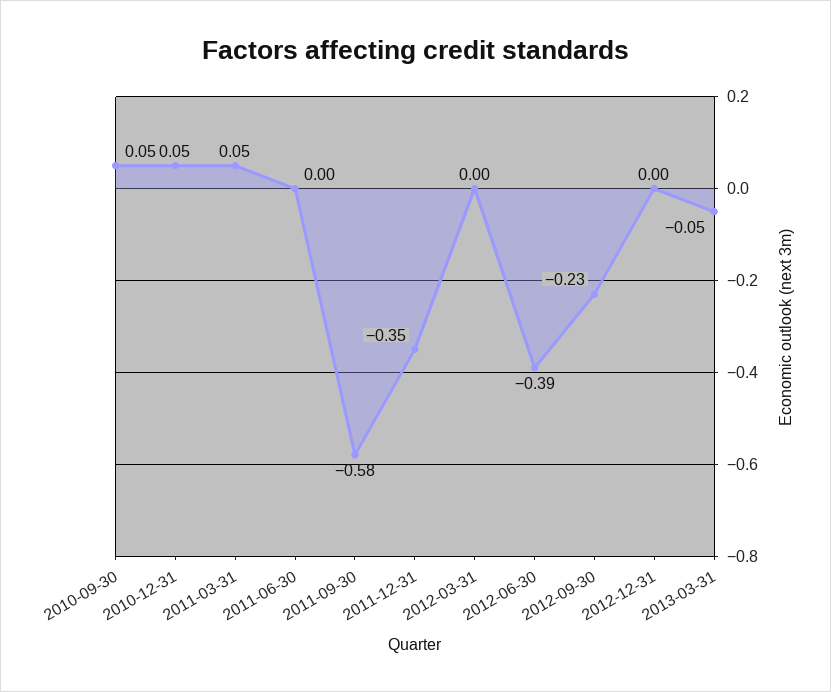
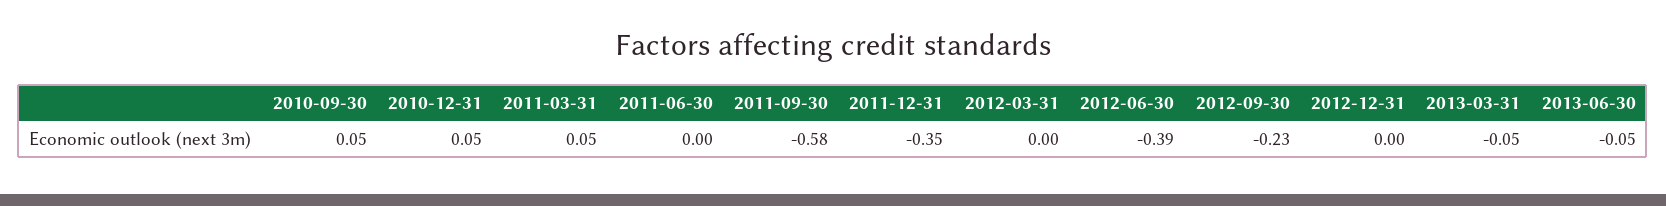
2013-06-30: none -> -0.05

